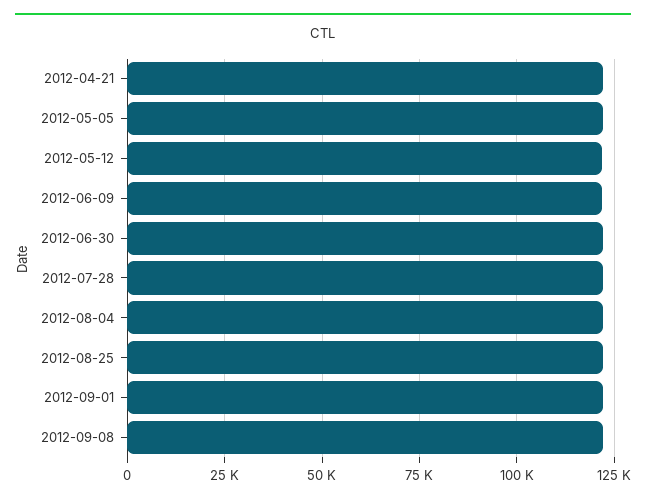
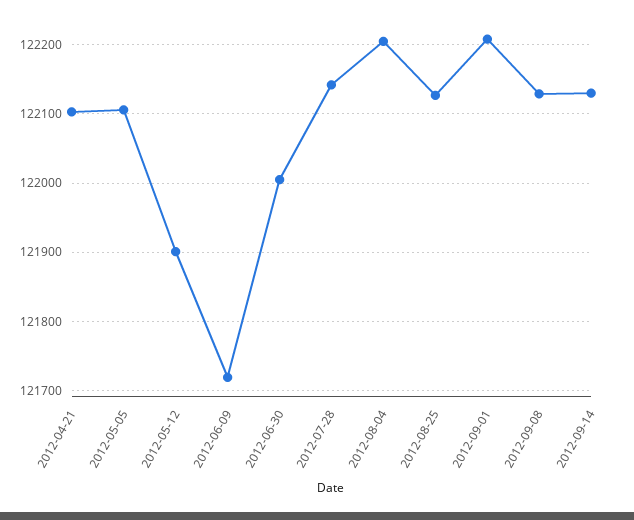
2012-09-14: none -> 122130

